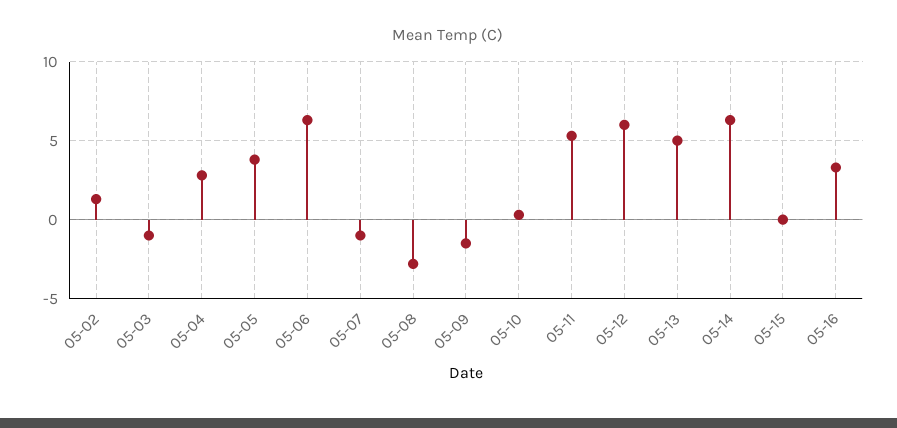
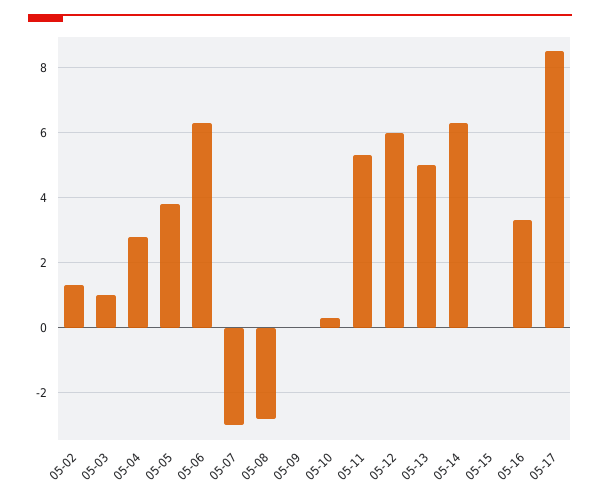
05-03: -1 -> 1
05-07: -1 -> -3
05-09: -1.5 -> 0
05-17: none -> 8.5

